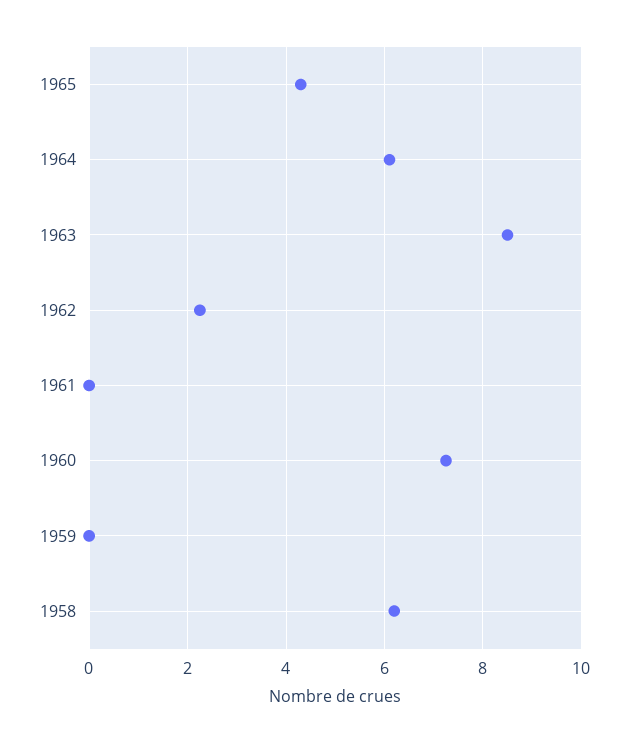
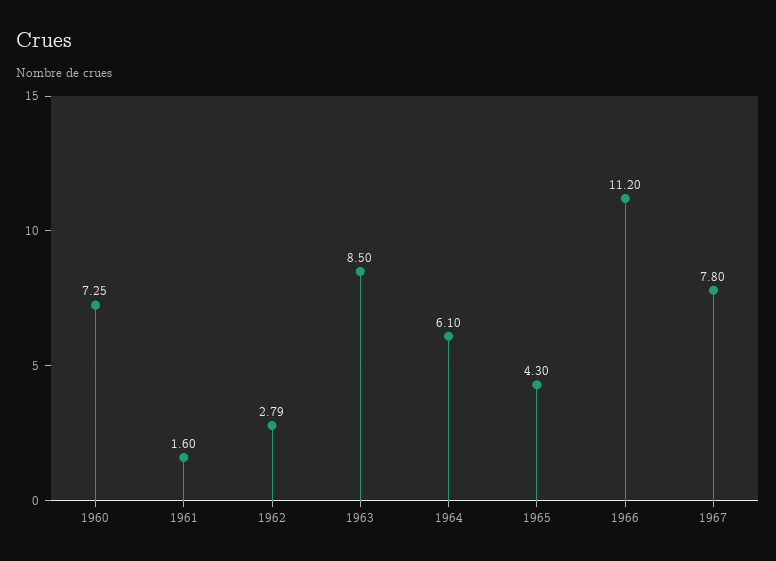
1962: 2.2 -> 2.79
1961: 0 -> 1.6
1959: 0 -> none
1958: 6.2 -> none
1966: none -> 11.2
1967: none -> 7.8

